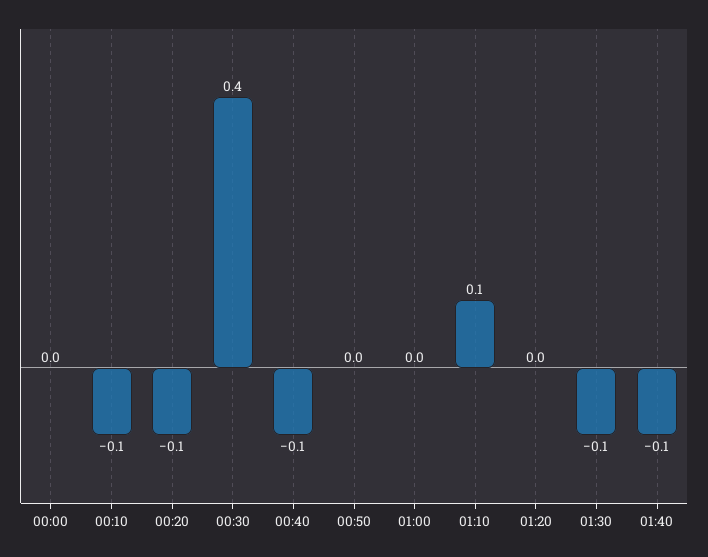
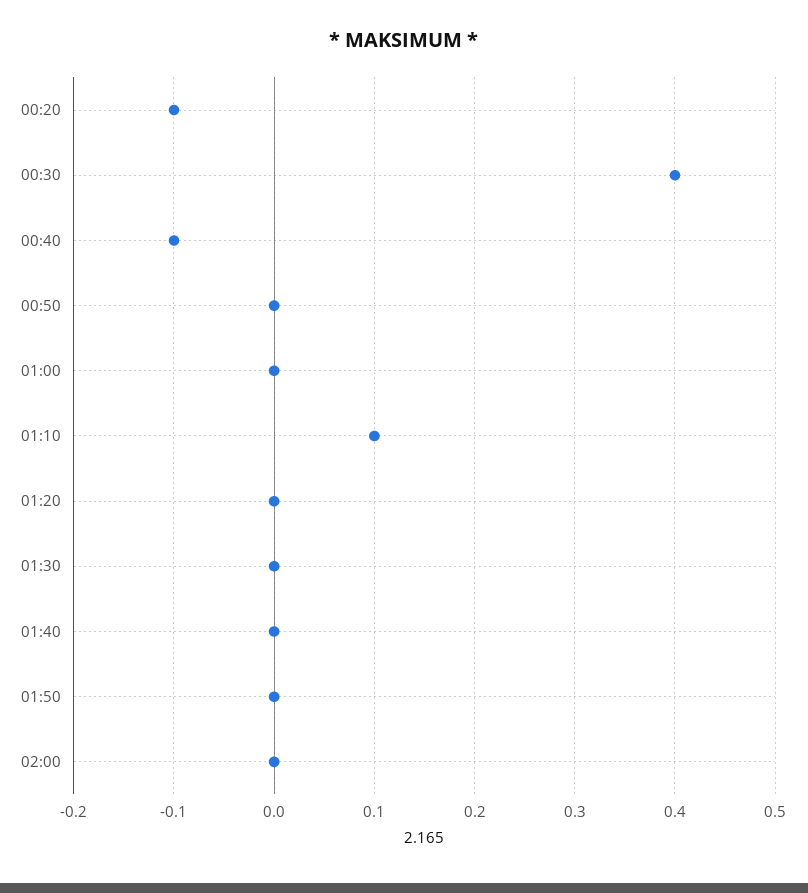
00:00: 0 -> none
00:10: -0.1 -> none
01:30: -0.1 -> 0
01:40: -0.1 -> 0
01:50: none -> 0
02:00: none -> 0

